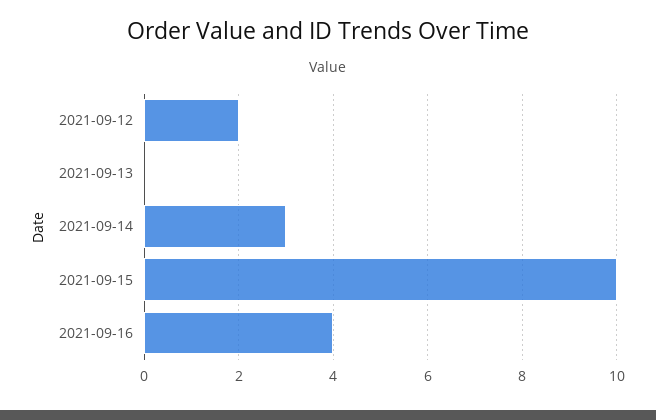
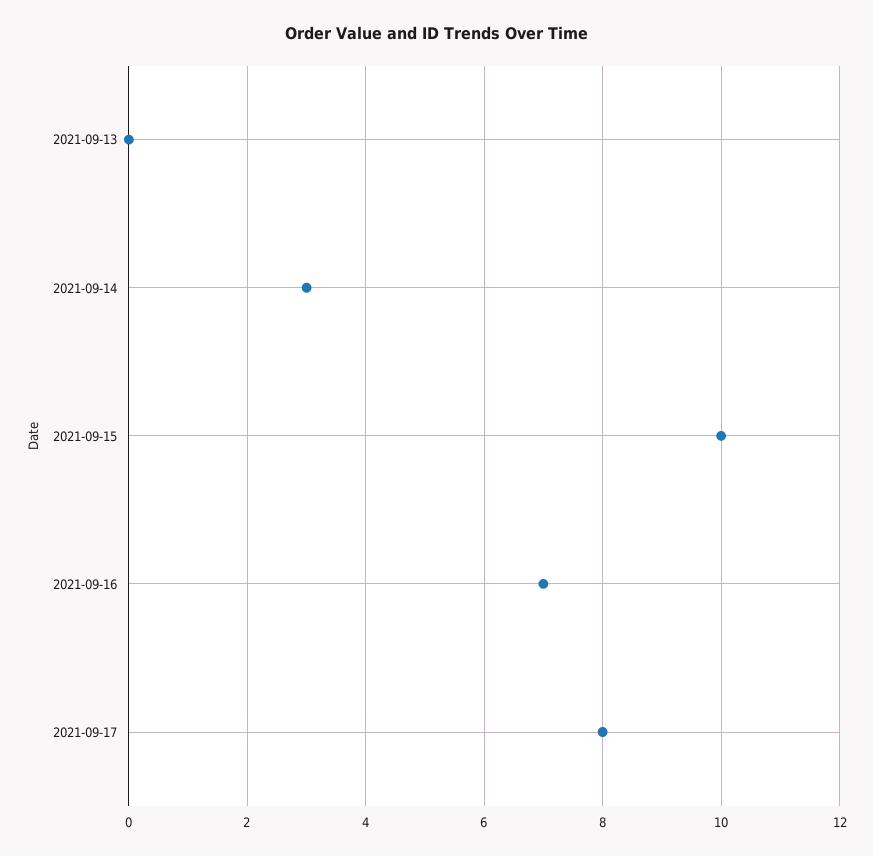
2021-09-12: 2 -> none
2021-09-16: 4 -> 7
2021-09-17: none -> 8

